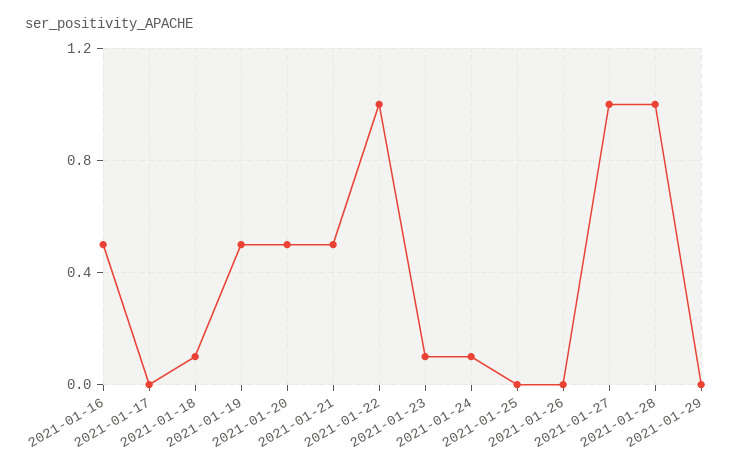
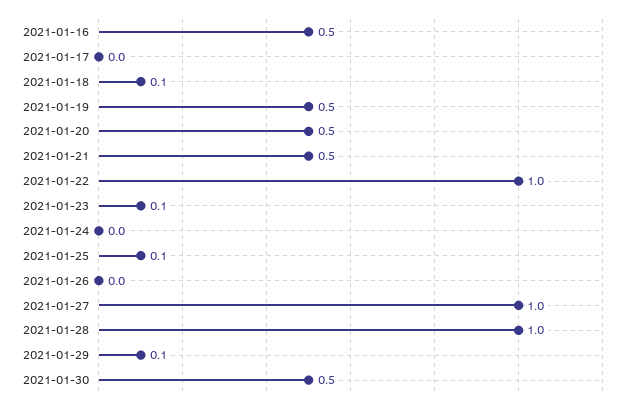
2021-01-24: 0.1 -> 0
2021-01-25: 0 -> 0.1
2021-01-29: 0 -> 0.1
2021-01-30: none -> 0.5

